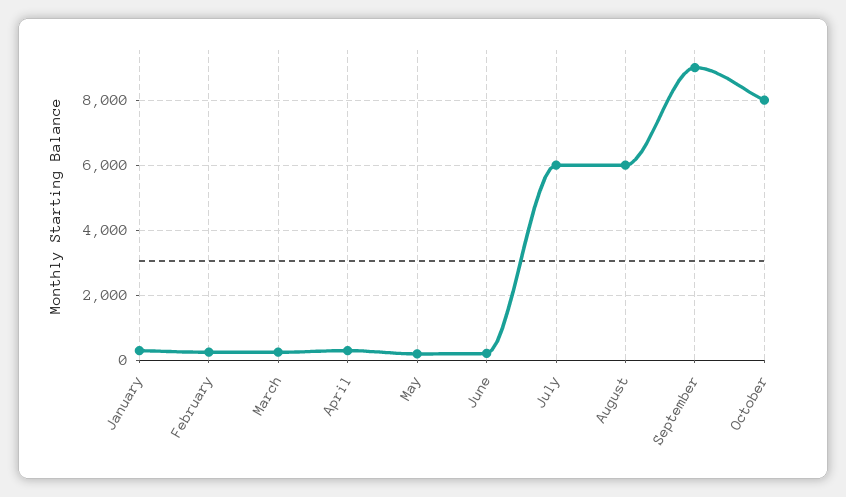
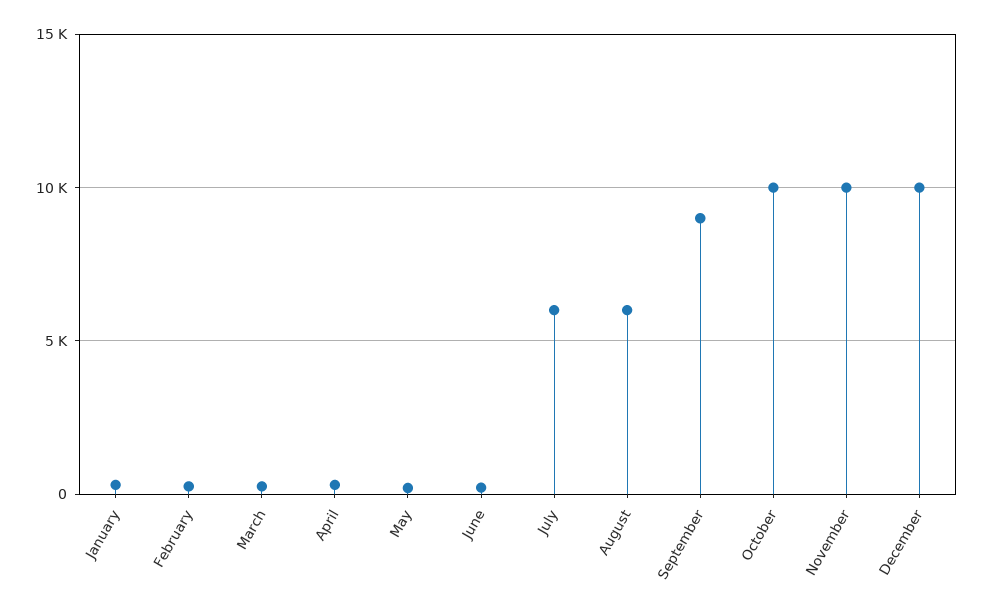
October: 8000 -> 10000
November: none -> 10000
December: none -> 10000

